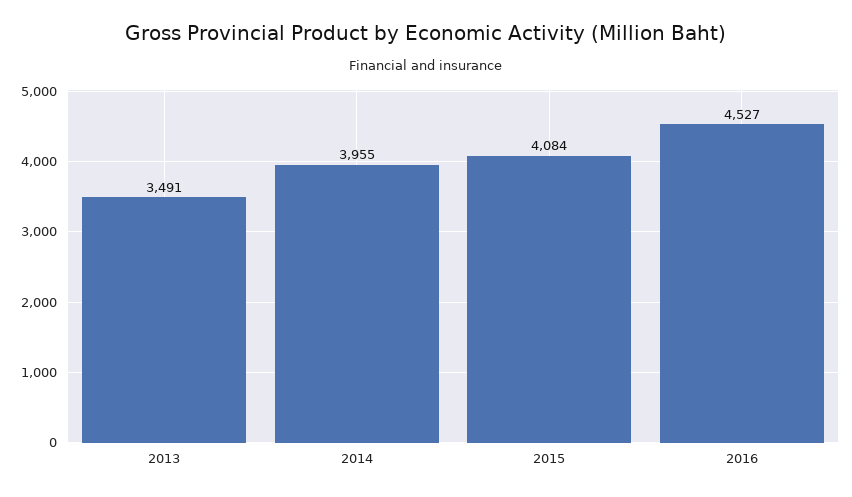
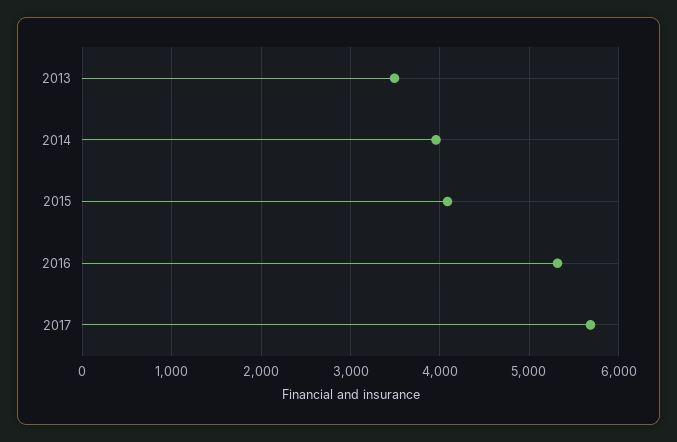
2016: 4527 -> 5300
2017: none -> 5700

